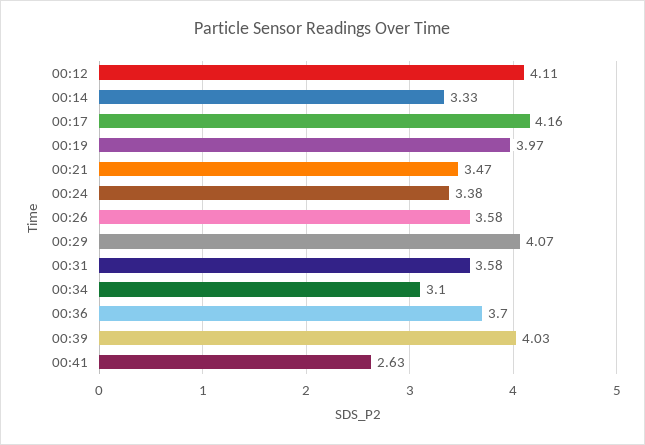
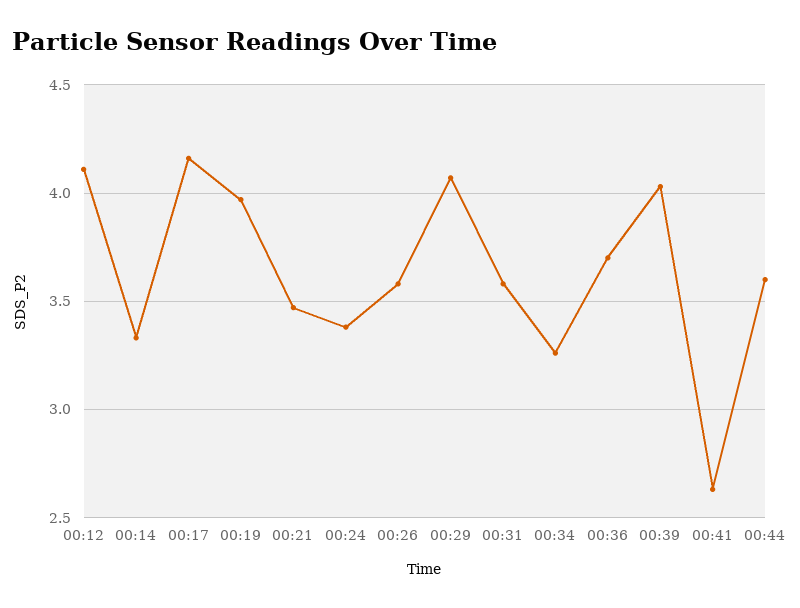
00:34: 3.1 -> 3.25
00:44: none -> 3.6

